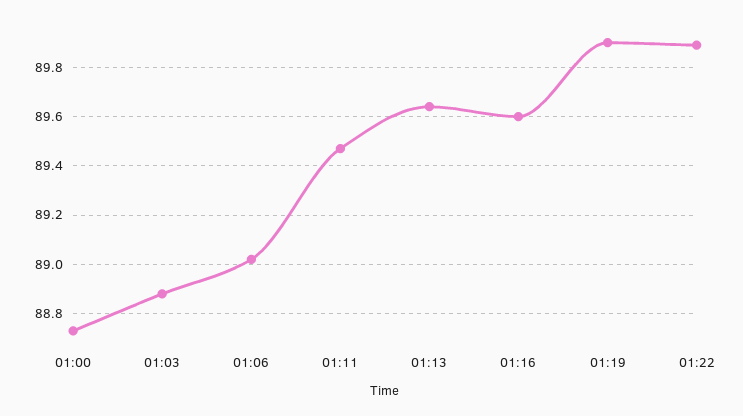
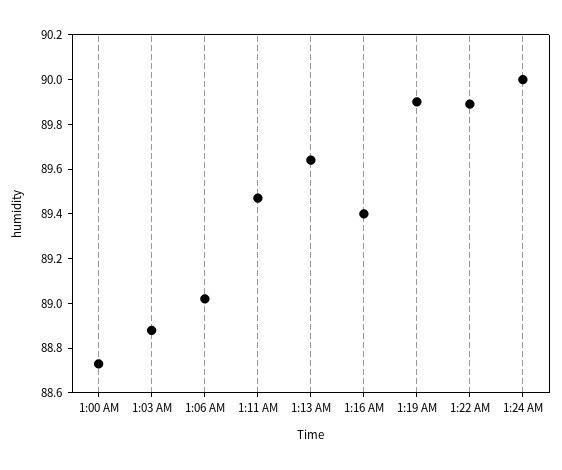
01:16: 89.6 -> 89.4
1:24 AM: none -> 90

